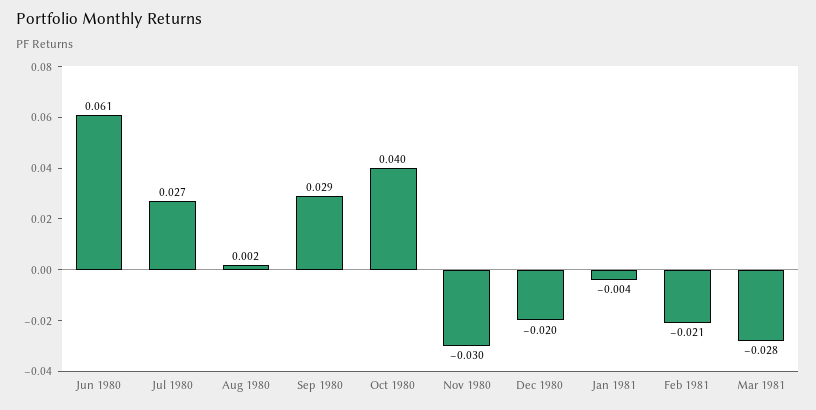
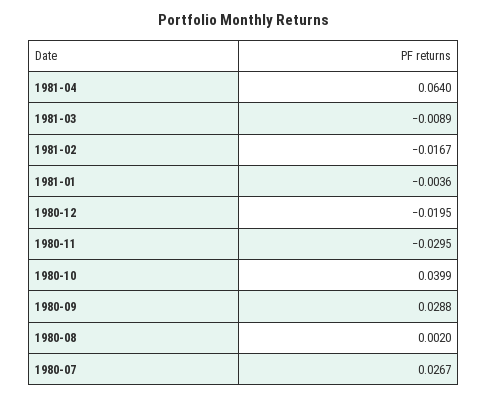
Jun 1980: 0.061 -> none
Feb 1981: -0.021 -> -0.0167
Mar 1981: -0.028 -> -0.0089
1981-04: none -> 0.064

